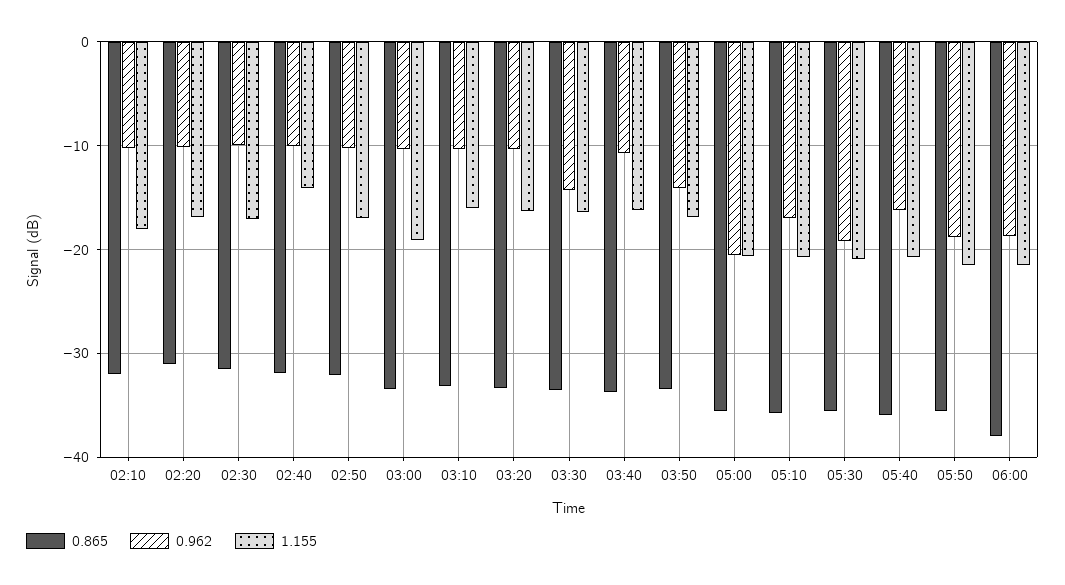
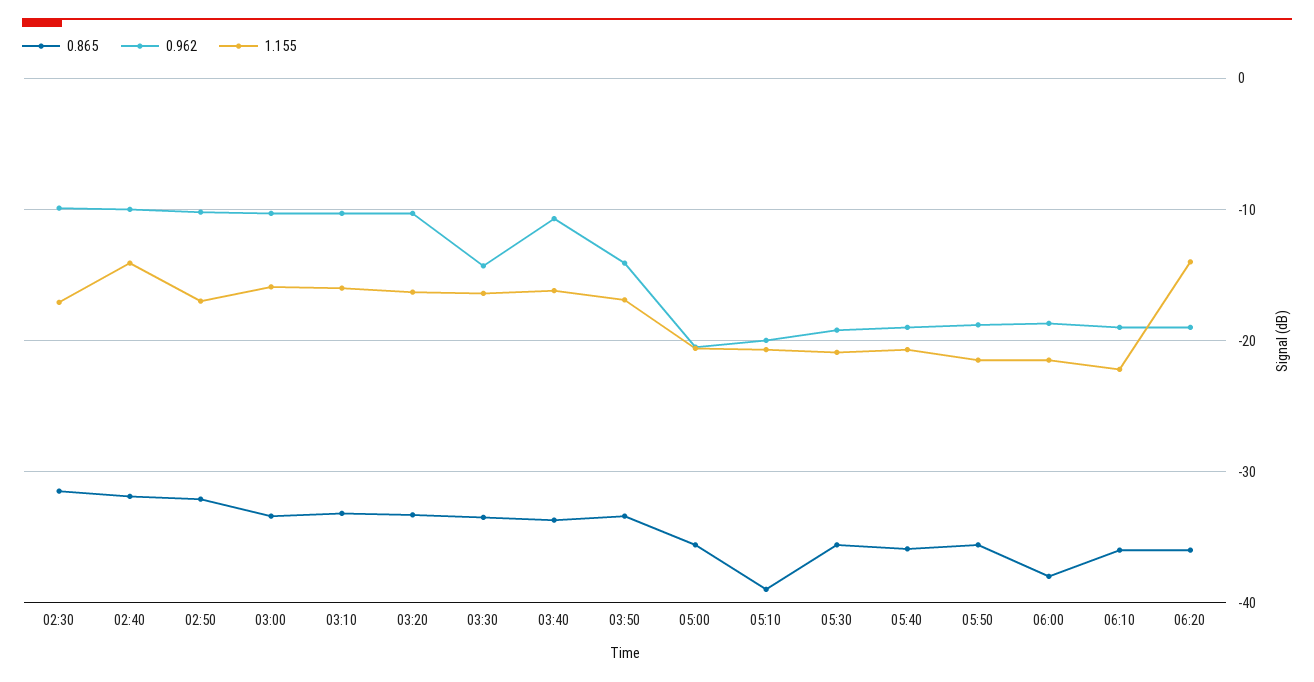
0.865, 02:10: -32 -> none
0.962, 02:10: -10 -> none
1.155, 02:10: -18 -> none
0.865, 02:20: -31 -> none
0.962, 02:20: -10 -> none
1.155, 02:20: -17 -> none
1.155, 03:00: -19 -> -16
0.865, 05:10: -36 -> -39
0.962, 05:10: -17 -> -20
0.962, 05:40: -16 -> -19
0.865, 06:10: none -> -36
0.962, 06:10: none -> -19
1.155, 06:10: none -> -22
0.865, 06:20: none -> -36
0.962, 06:20: none -> -19
1.155, 06:20: none -> -14

